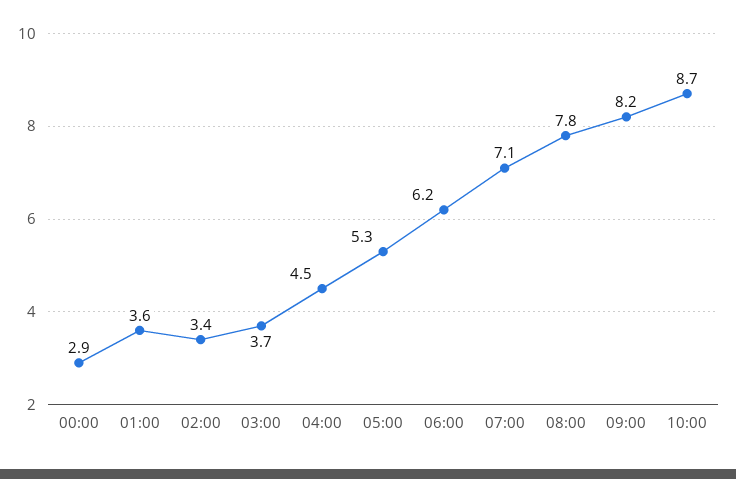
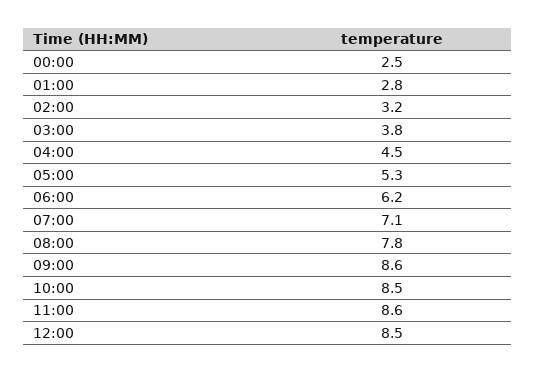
00:00: 2.9 -> 2.5
01:00: 3.6 -> 2.8
02:00: 3.4 -> 3.2
03:00: 3.7 -> 3.8
09:00: 8.2 -> 8.6
10:00: 8.7 -> 8.5
11:00: none -> 8.6
12:00: none -> 8.5

